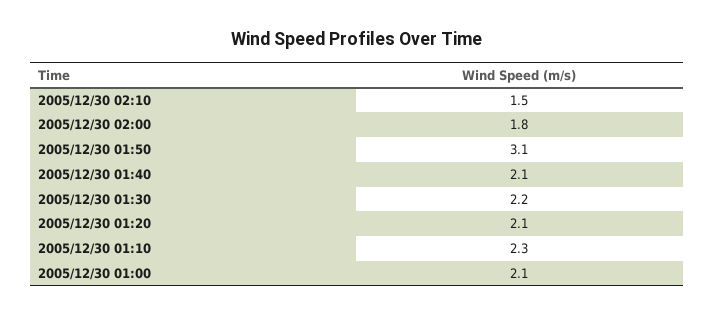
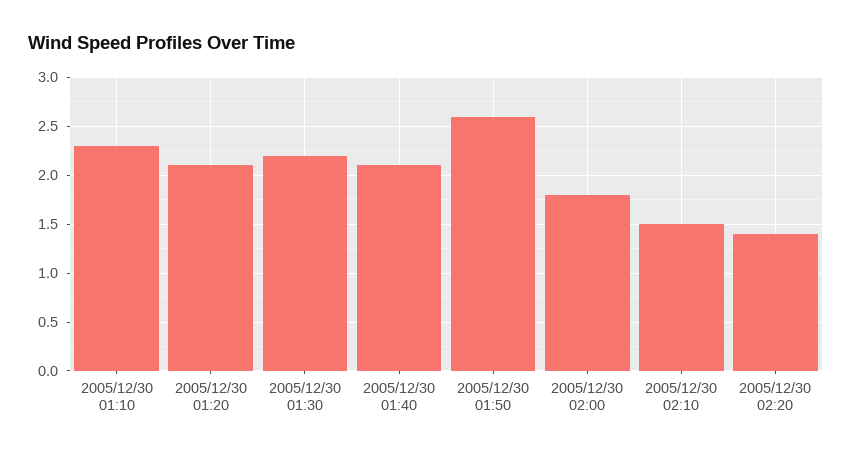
2005/12/30 01:50: 3.1 -> 2.6
2005/12/30 01:00: 2.1 -> none
2005/12/30 02:20: none -> 1.4

